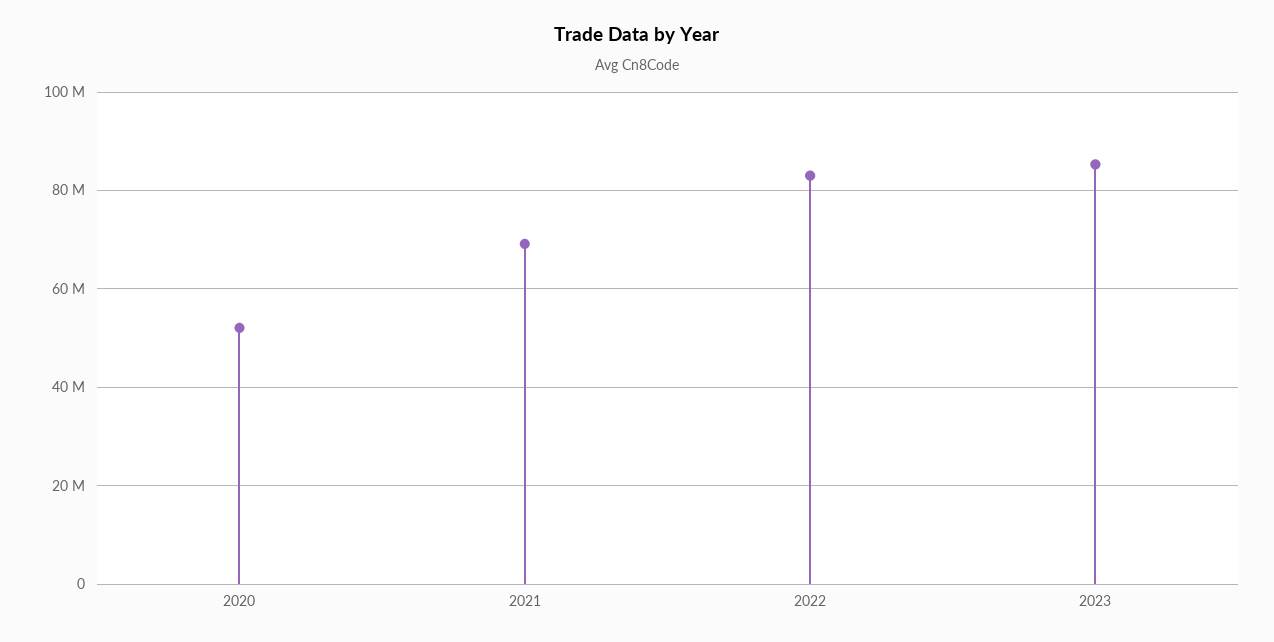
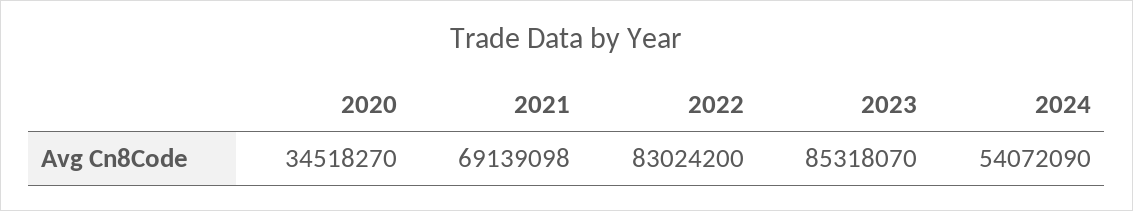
2020: 52000000 -> 34518270
2024: none -> 54072090

